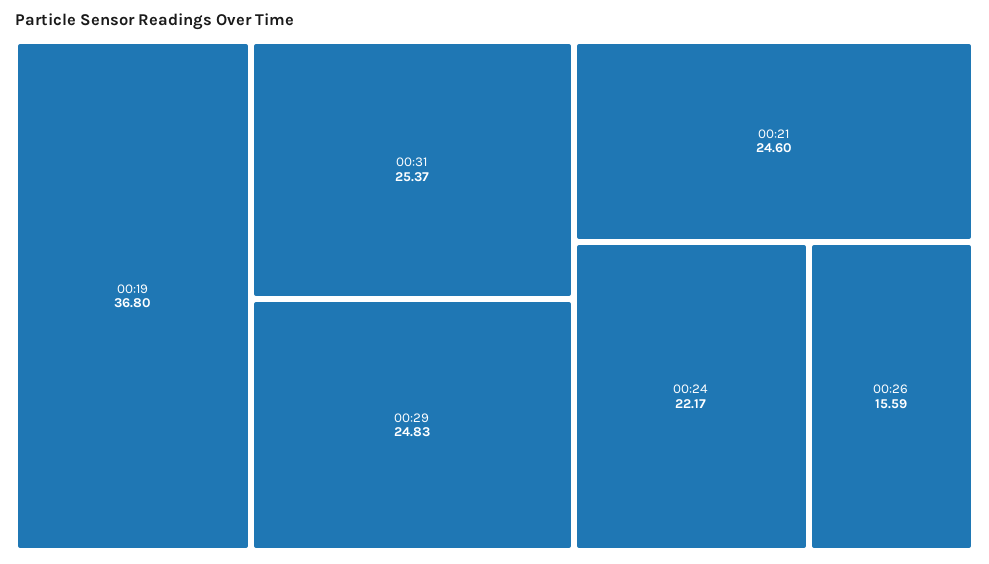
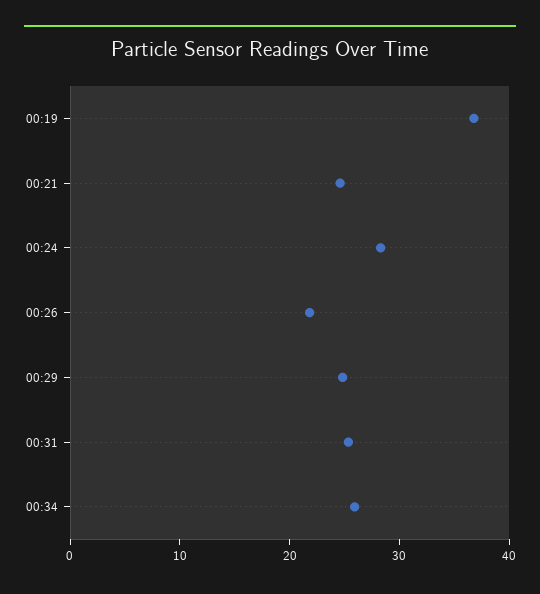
00:24: 22.17 -> 28
00:26: 15.59 -> 22
00:34: none -> 26

